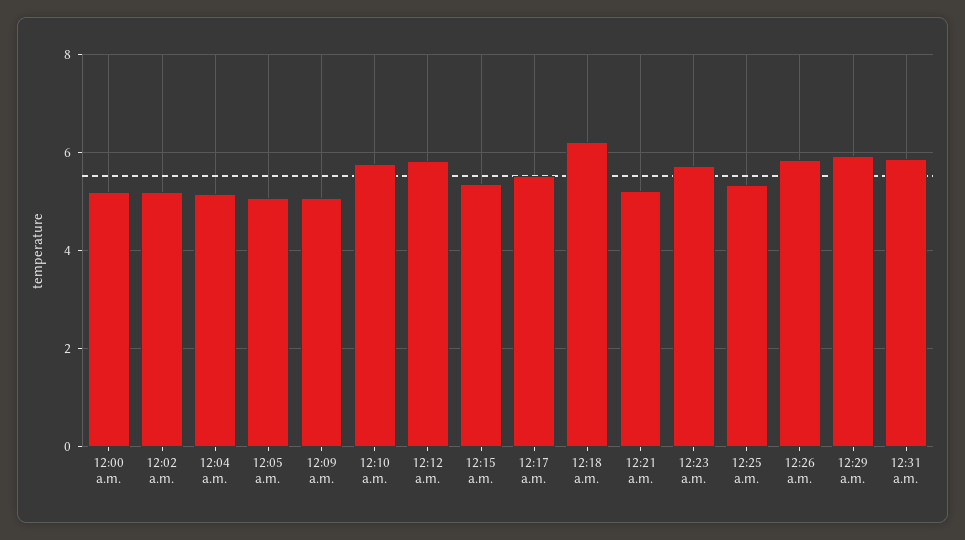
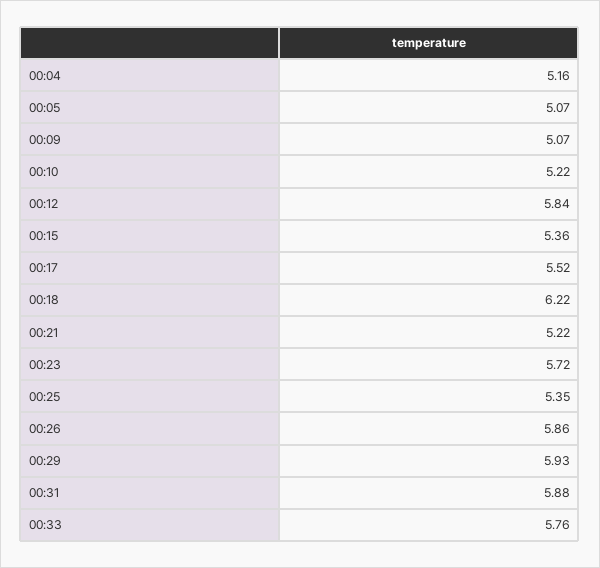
12:00 a.m.: 5.2 -> none
12:02 a.m.: 5.2 -> none
12:10 a.m.: 5.8 -> 5.22
00:33: none -> 5.76

